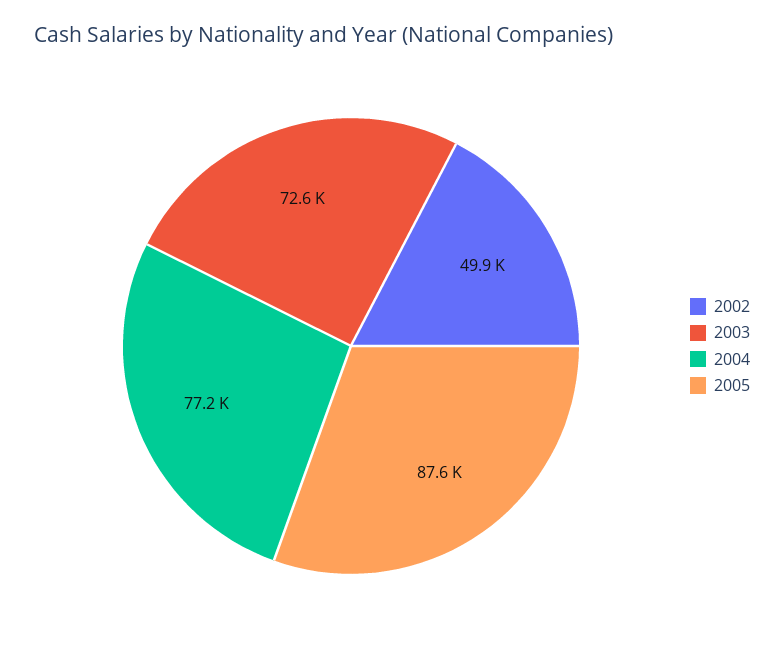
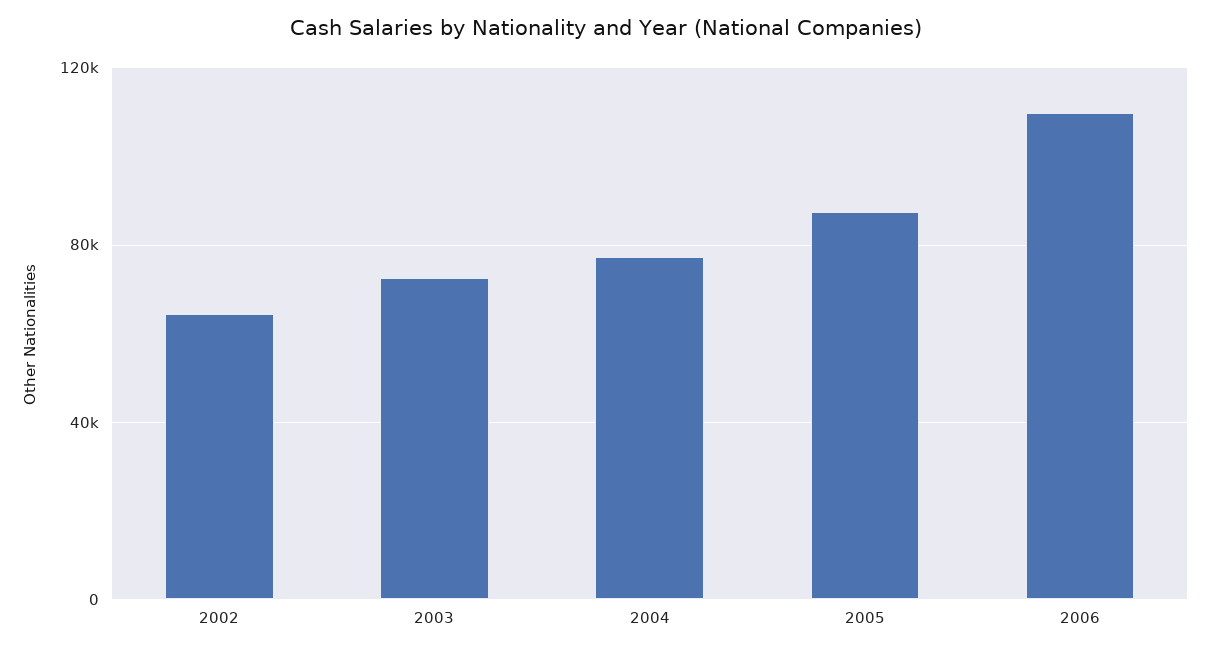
2002: 49900 -> 65000
2006: none -> 110000

